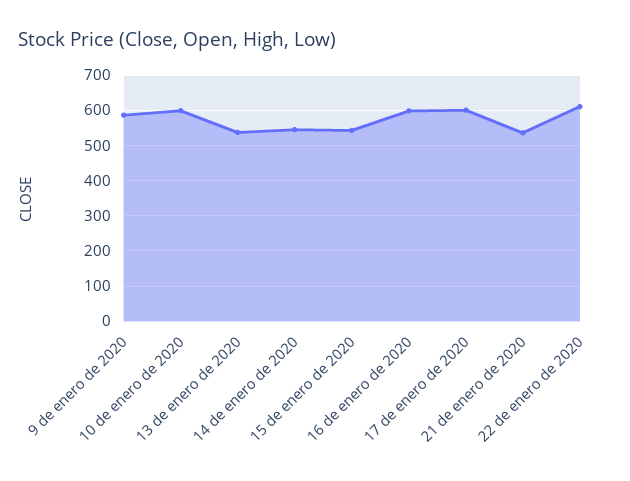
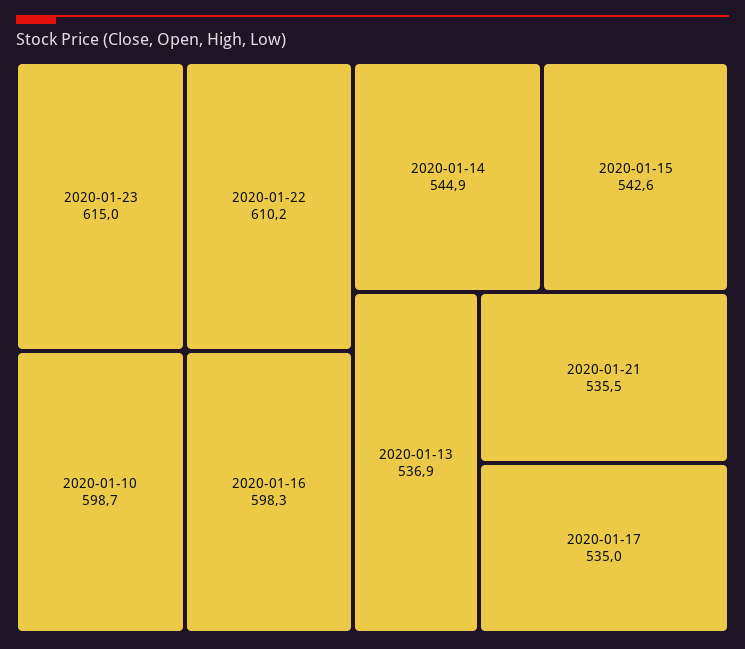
9 de enero de 2020: 580 -> none
17 de enero de 2020: 600 -> 535
2020-01-23: none -> 615

